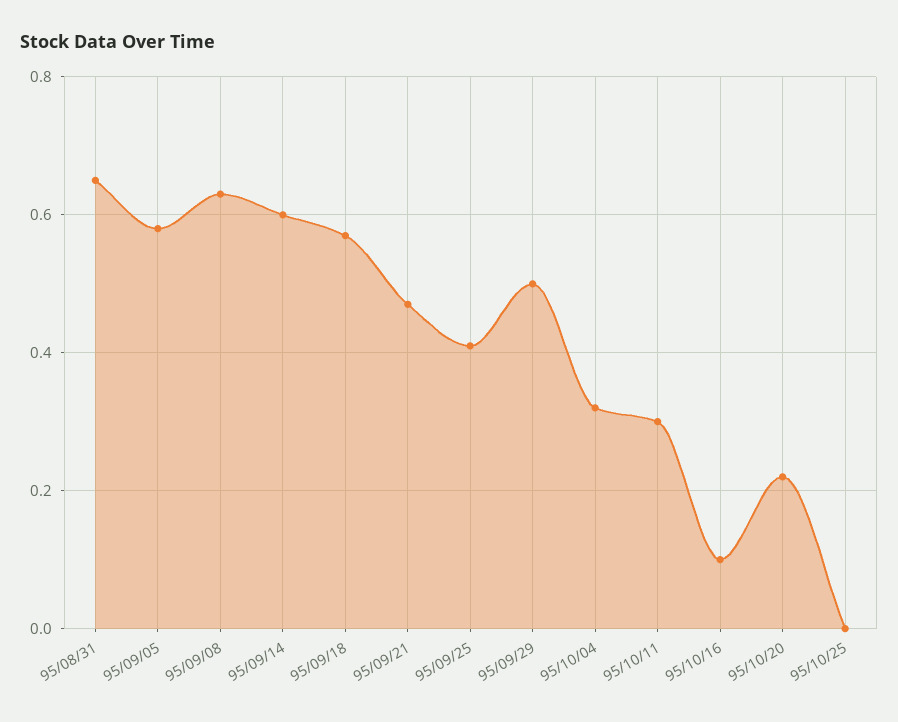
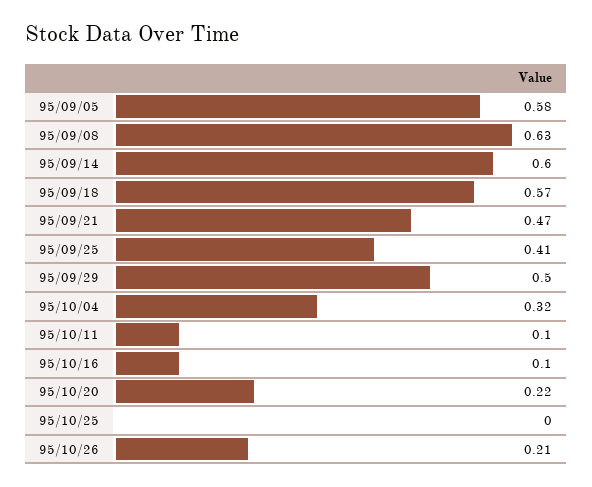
95/08/31: 0.65 -> none
95/10/11: 0.3 -> 0.1
95/10/26: none -> 0.21

